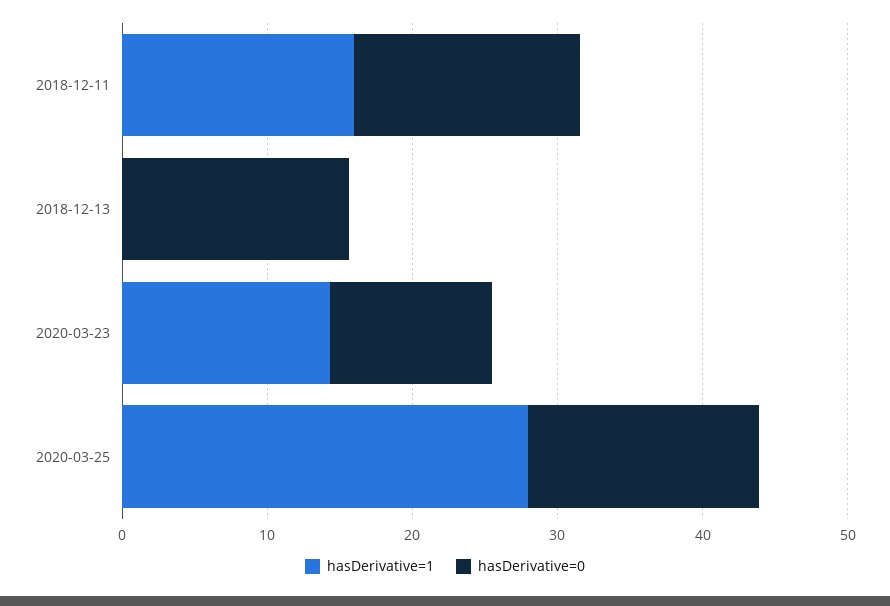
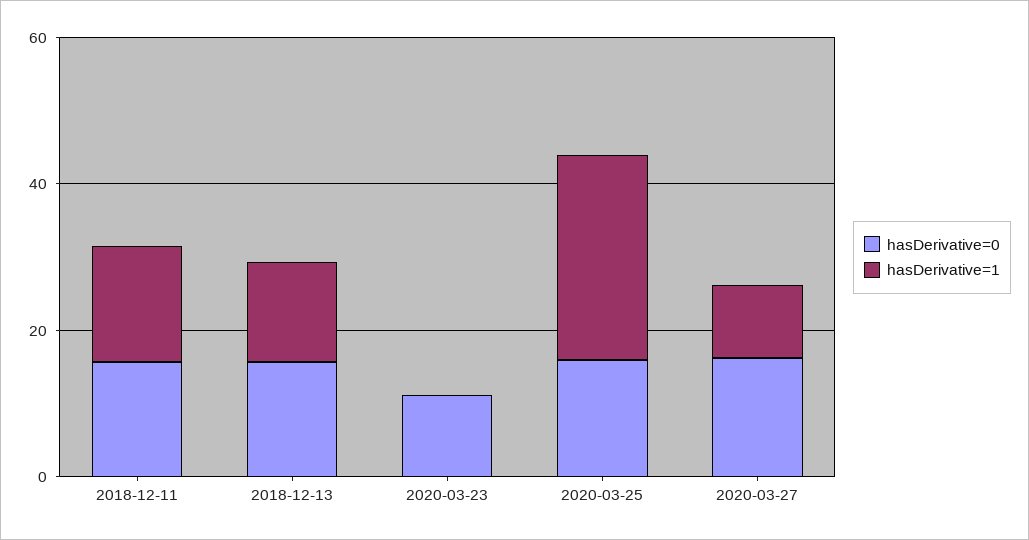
hasDerivative=1, 2018-12-13: 0 -> 15
hasDerivative=1, 2020-03-23: 14 -> 0
hasDerivative=0, 2020-03-27: none -> 15
hasDerivative=1, 2020-03-27: none -> 10

